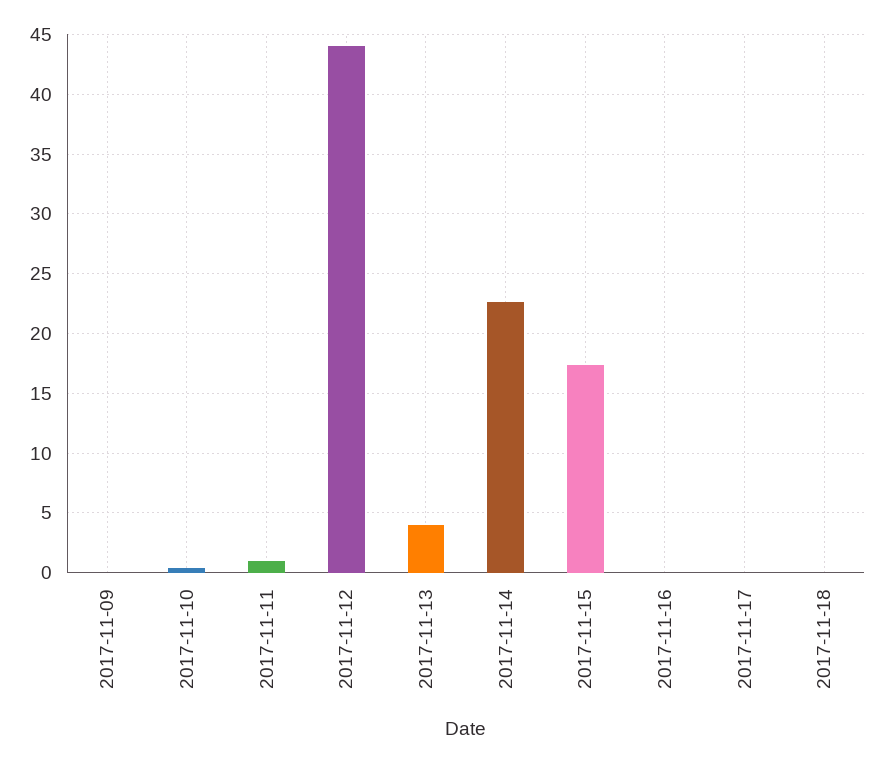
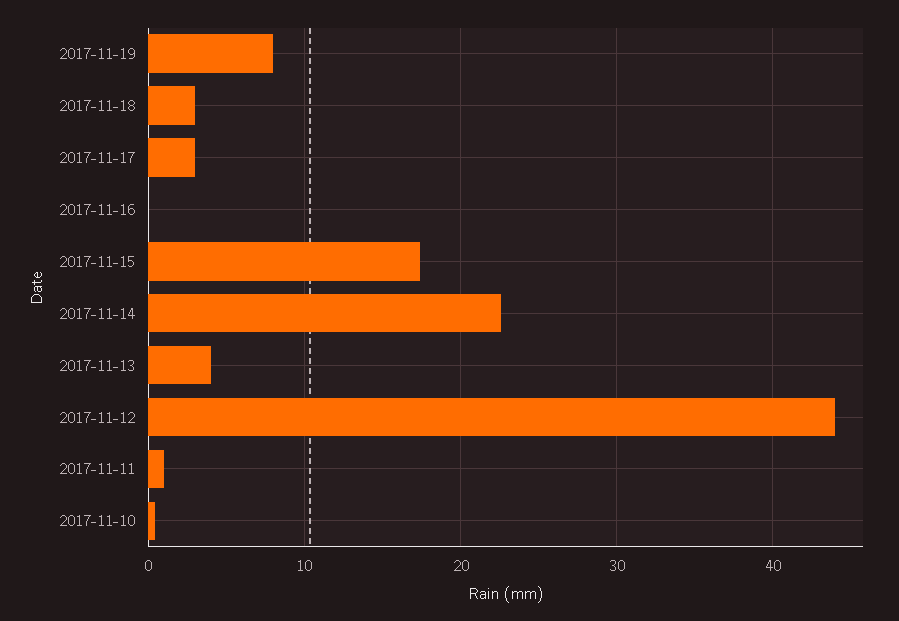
2017-11-09: 0 -> none
2017-11-17: 0 -> 3
2017-11-18: 0 -> 3
2017-11-19: none -> 8

